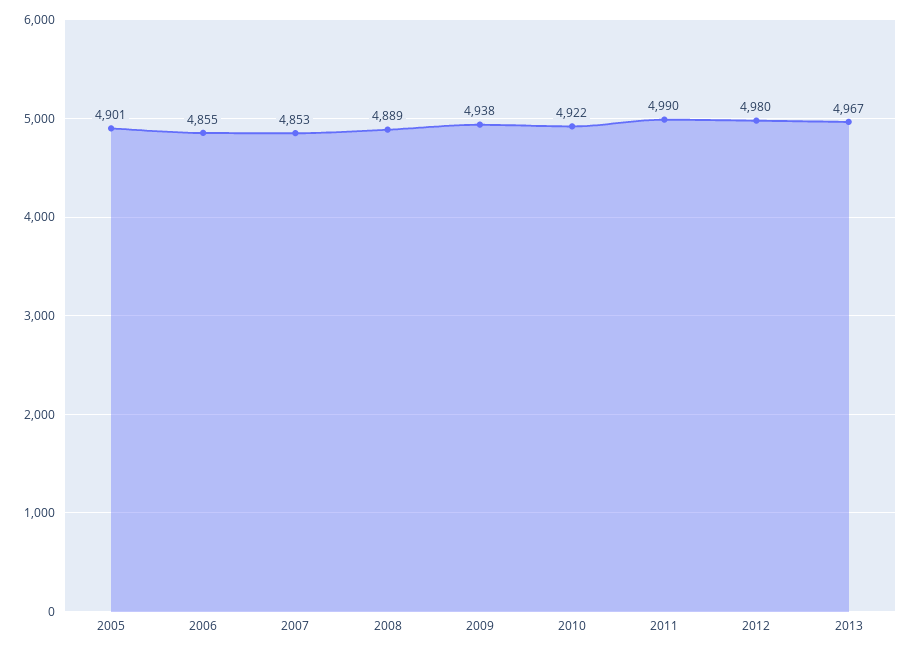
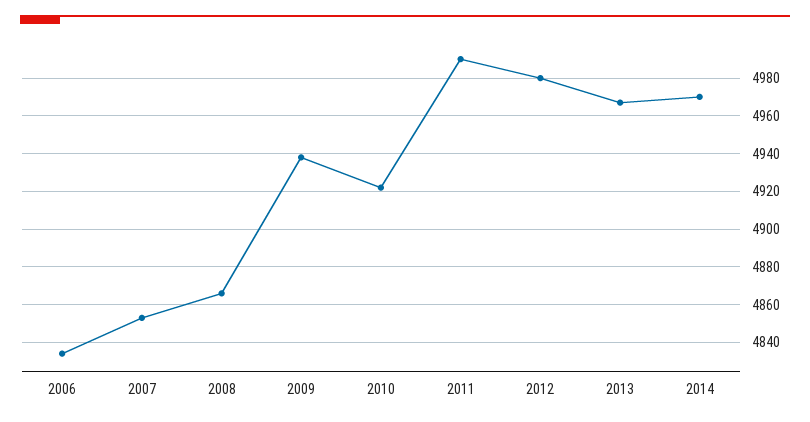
2005: 4901 -> none
2006: 4855 -> 4835
2008: 4889 -> 4865
2014: none -> 4970

